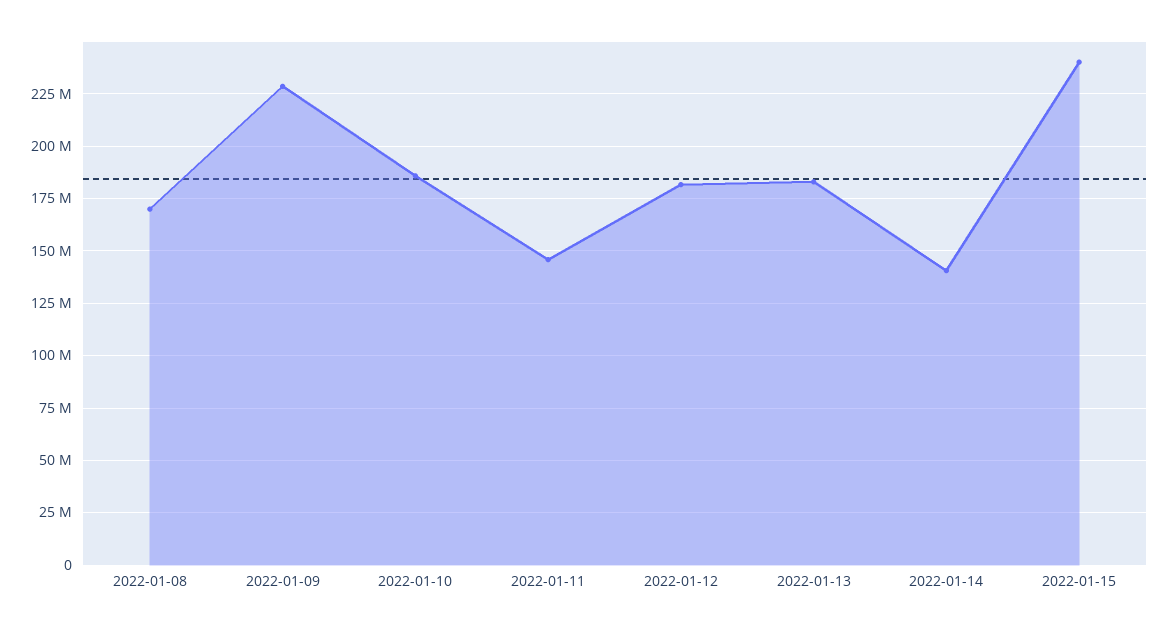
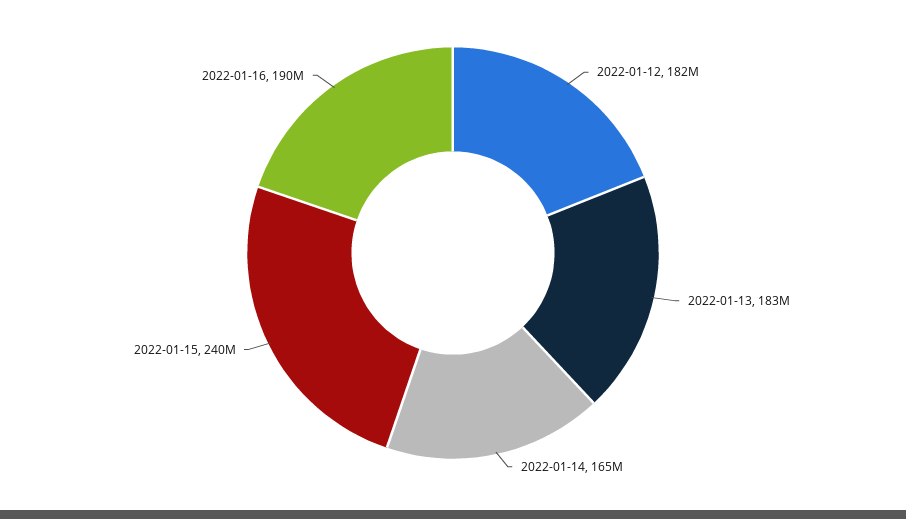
2022-01-08: 170000000 -> none
2022-01-09: 230000000 -> none
2022-01-10: 185000000 -> none
2022-01-11: 145000000 -> none
2022-01-14: 140000000 -> 165000000
2022-01-16: none -> 190000000

